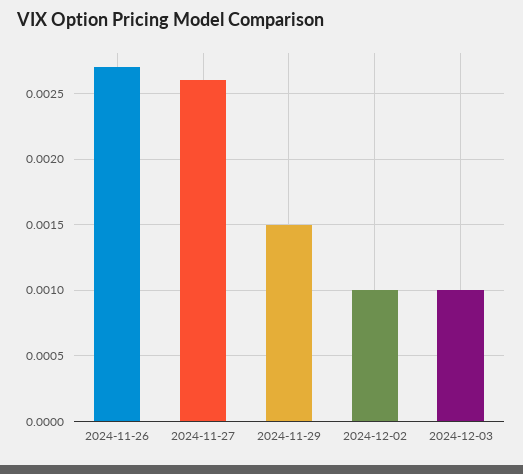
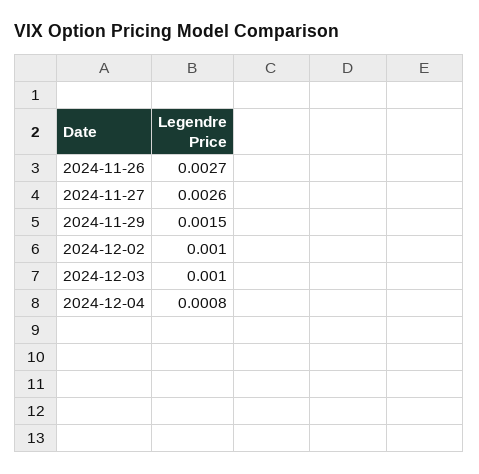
2024-12-04: none -> 0.0008

